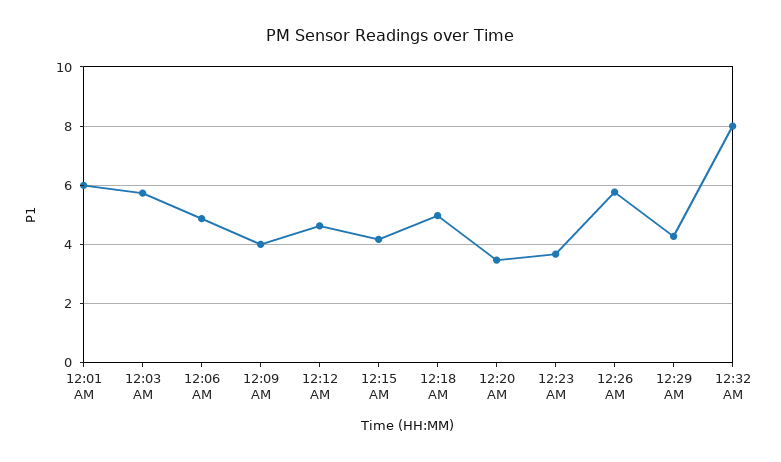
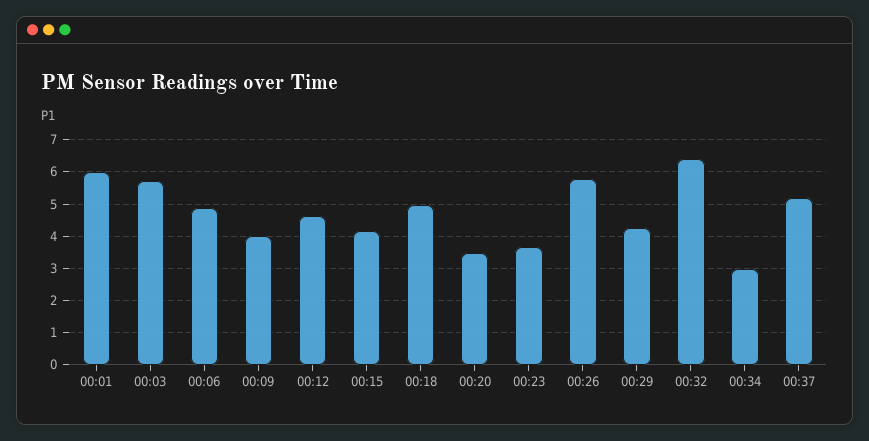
12:32 AM: 8 -> 6.4
00:34: none -> 3
00:37: none -> 5.2

